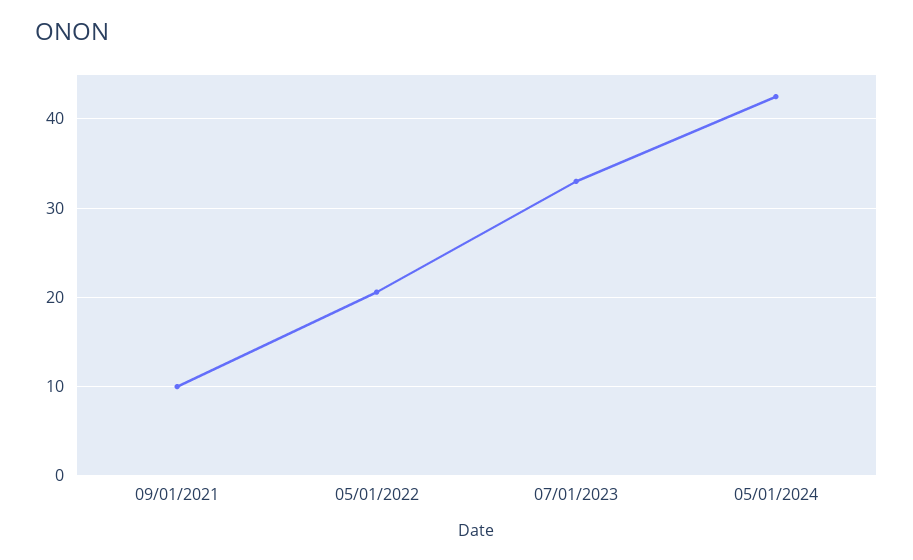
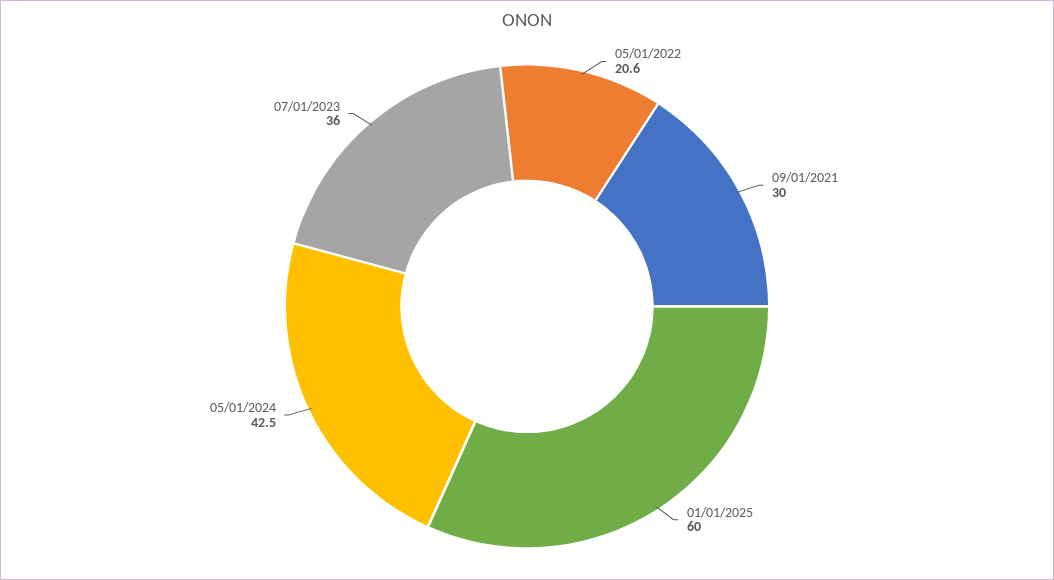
09/01/2021: 10 -> 30
07/01/2023: 33 -> 36
01/01/2025: none -> 60

